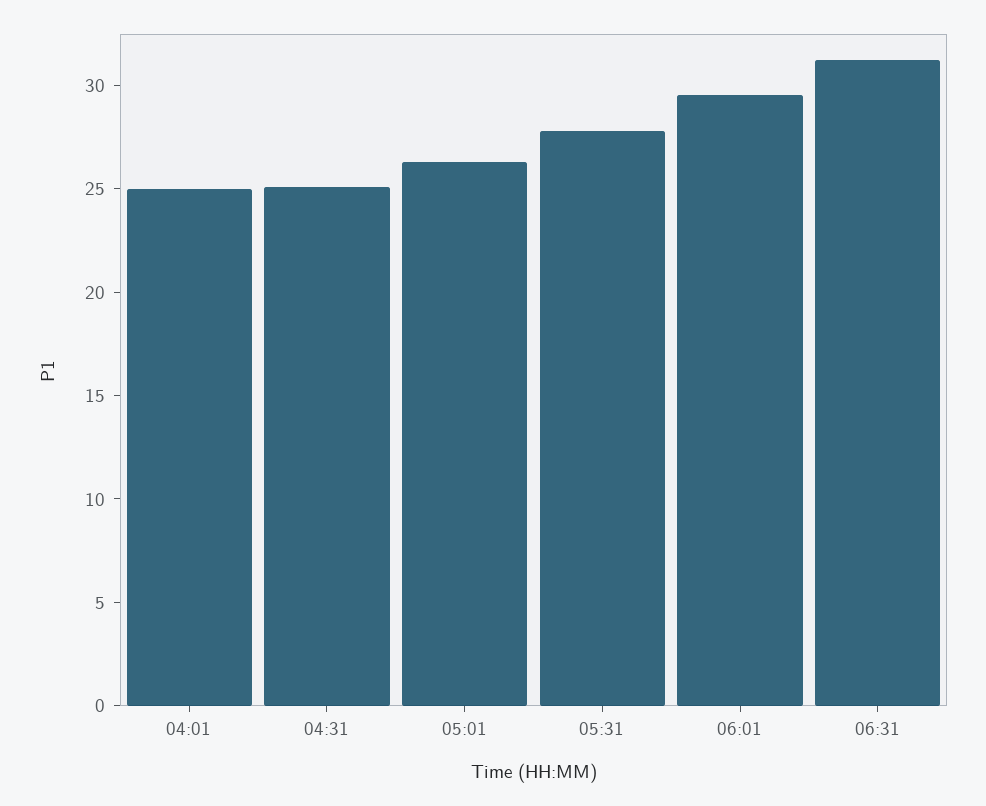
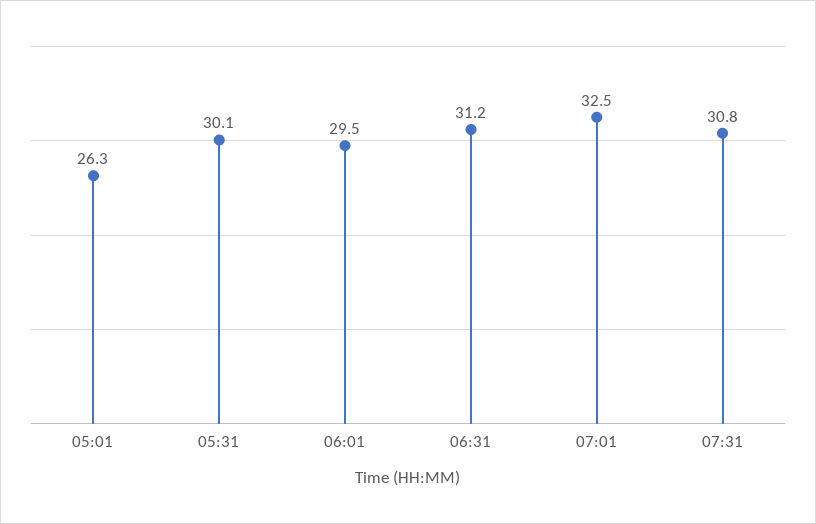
04:01: 25 -> none
04:31: 25 -> none
05:31: 28 -> 30.1
07:01: none -> 32.5
07:31: none -> 30.8

